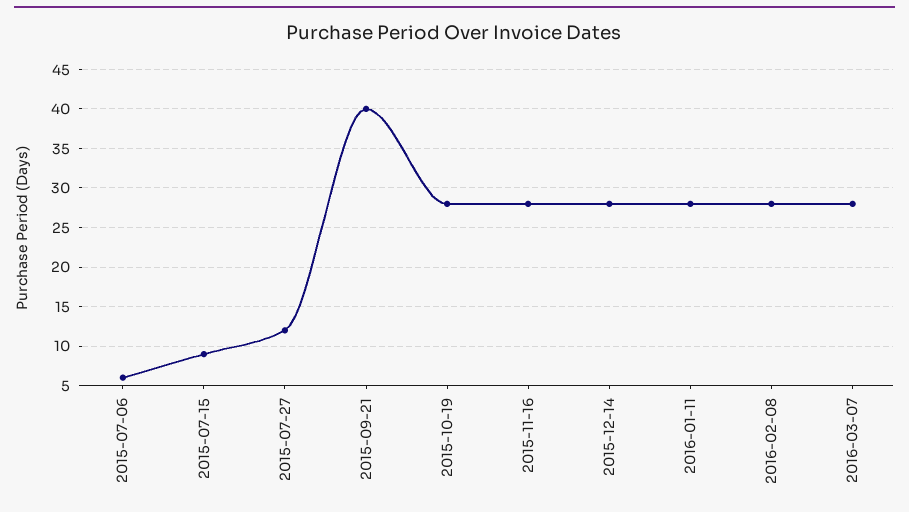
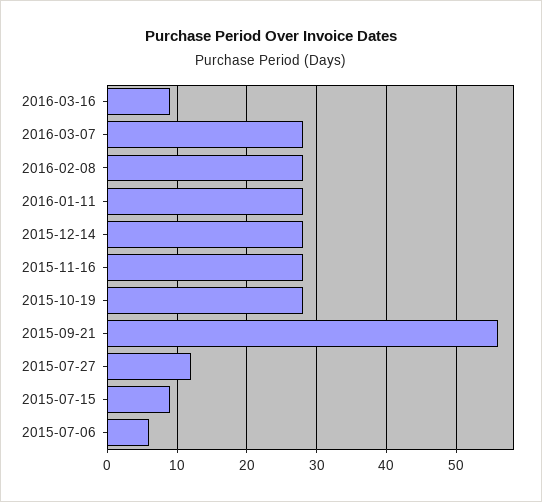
2015-09-21: 40 -> 56
2016-03-16: none -> 9

